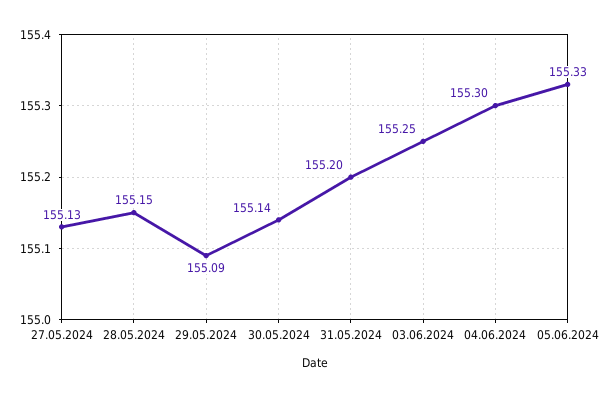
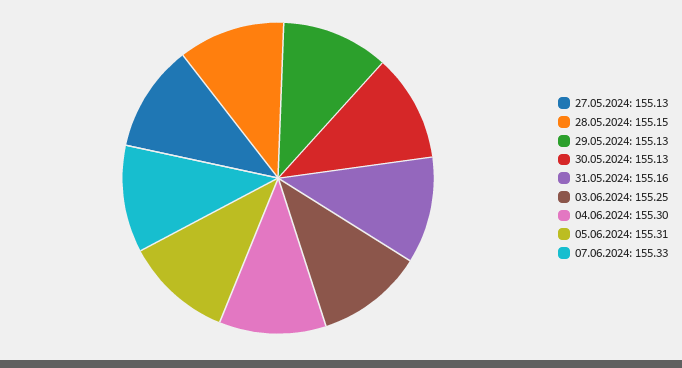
29.05.2024: 155.09 -> 155.13
30.05.2024: 155.14 -> 155.13
31.05.2024: 155.2 -> 155.16
05.06.2024: 155.33 -> 155.31
07.06.2024: none -> 155.33

